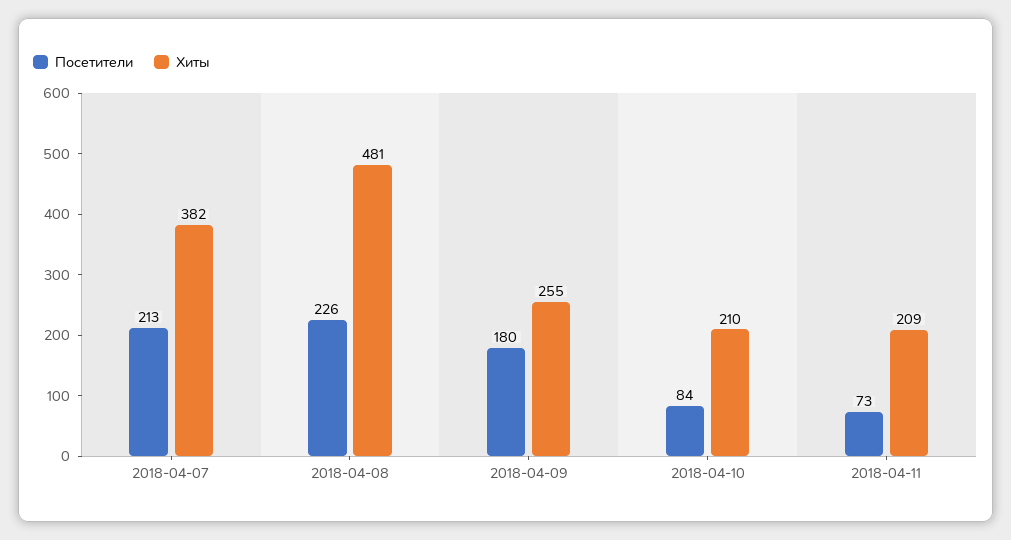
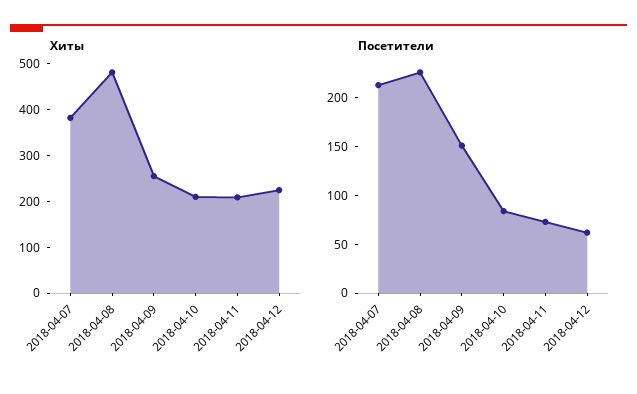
Посетители, 2018-04-09: 180 -> 150
Хиты, 2018-04-12: none -> 220
Посетители, 2018-04-12: none -> 60

